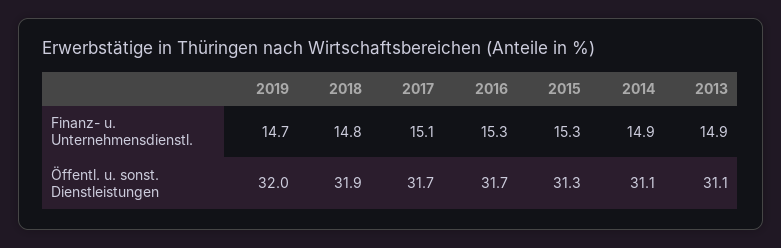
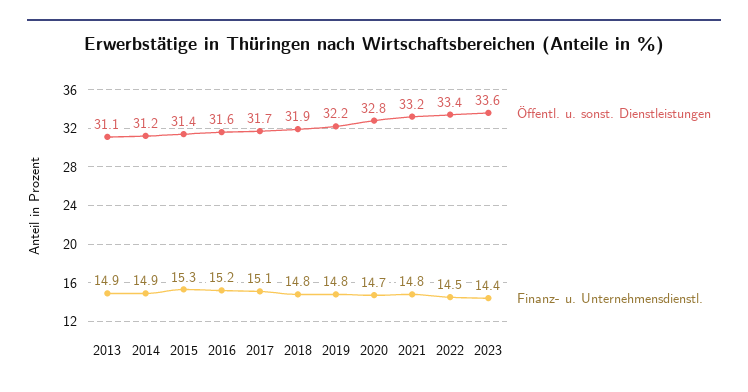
Finanz- u. Unternehmensdienstl., 2019: 14.7 -> 14.8
Finanz- u. Unternehmensdienstl., 2016: 15.3 -> 15.2
Öffentl. u. sonst. Dienstleistungen, 2019: 32 -> 32.2
Öffentl. u. sonst. Dienstleistungen, 2016: 31.7 -> 31.6
Öffentl. u. sonst. Dienstleistungen, 2015: 31.3 -> 31.4
Öffentl. u. sonst. Dienstleistungen, 2014: 31.1 -> 31.2
Öffentl. u. sonst. Dienstleistungen, 2020: none -> 32.8
Finanz- u. Unternehmensdienstl., 2020: none -> 14.7
Öffentl. u. sonst. Dienstleistungen, 2021: none -> 33.2
Finanz- u. Unternehmensdienstl., 2021: none -> 14.8
Öffentl. u. sonst. Dienstleistungen, 2022: none -> 33.4
Finanz- u. Unternehmensdienstl., 2022: none -> 14.5
Öffentl. u. sonst. Dienstleistungen, 2023: none -> 33.6
Finanz- u. Unternehmensdienstl., 2023: none -> 14.4

